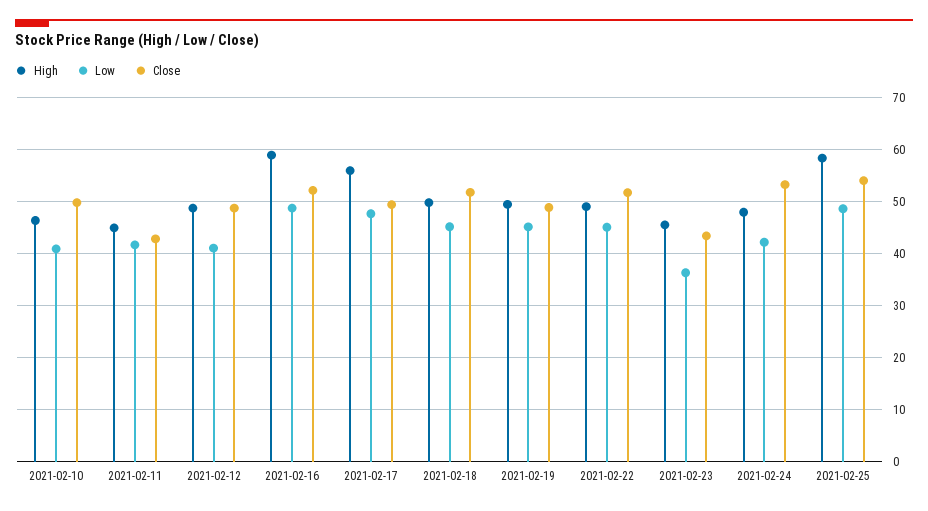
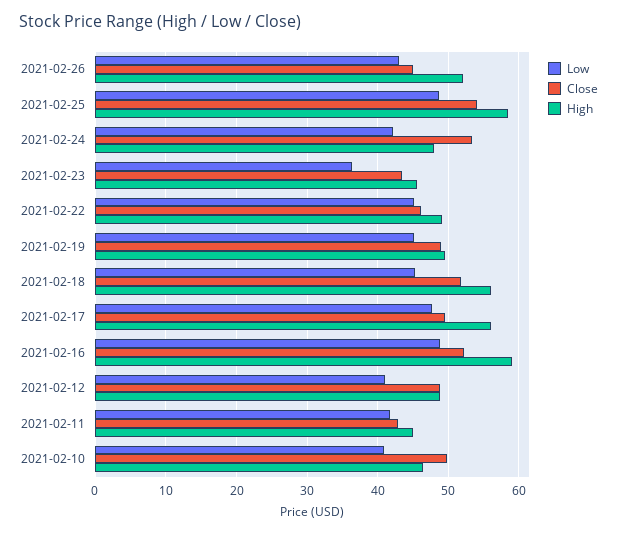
High, 2021-02-18: 50 -> 56
Close, 2021-02-22: 52 -> 46
Low, 2021-02-26: none -> 43
Close, 2021-02-26: none -> 45
High, 2021-02-26: none -> 52

